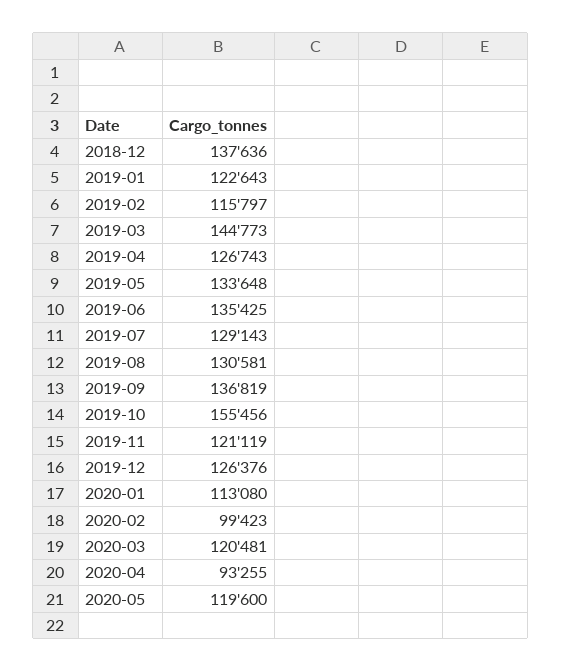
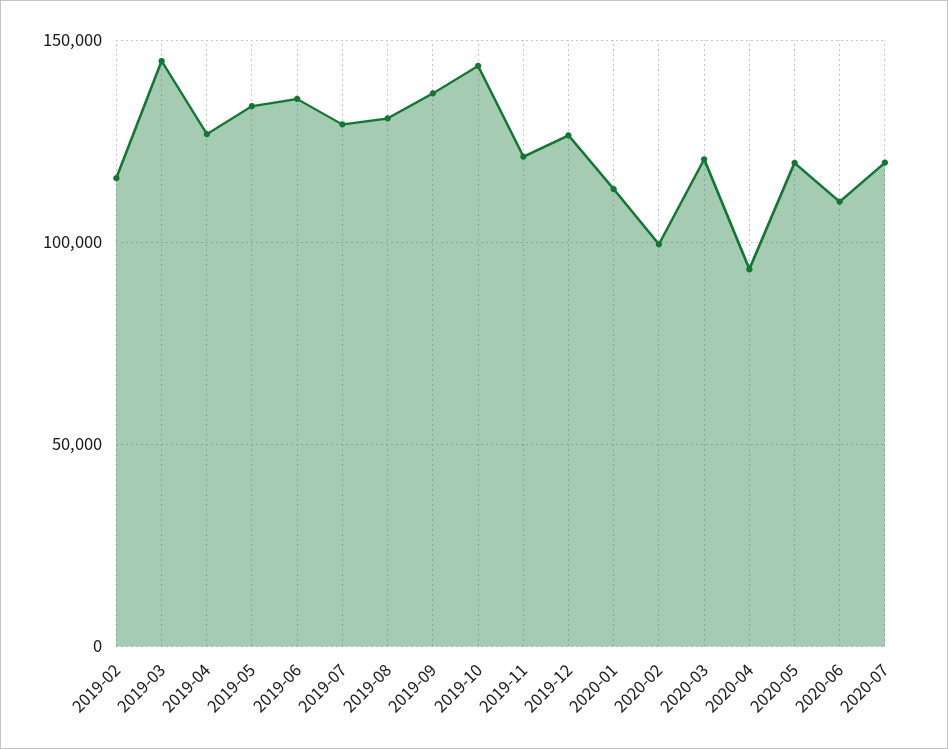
2018-12: 137636 -> none
2019-01: 122643 -> none
2019-10: 155456 -> 145000
2020-06: none -> 110000
2020-07: none -> 120000

